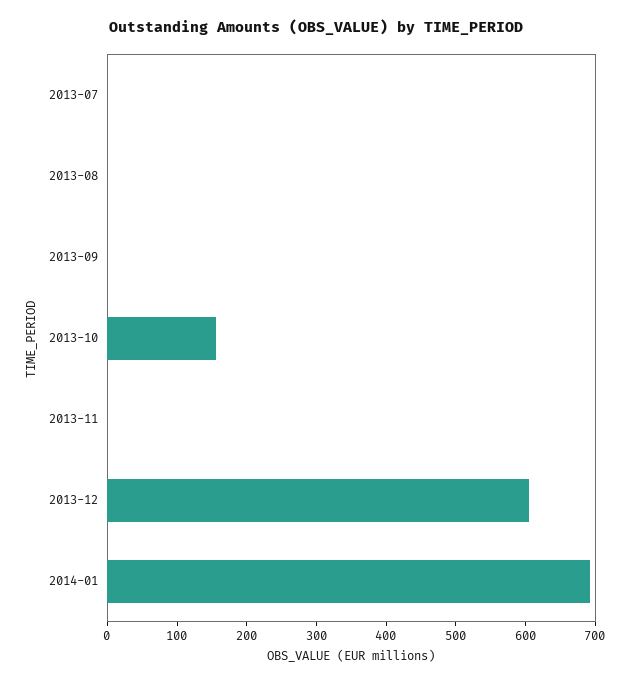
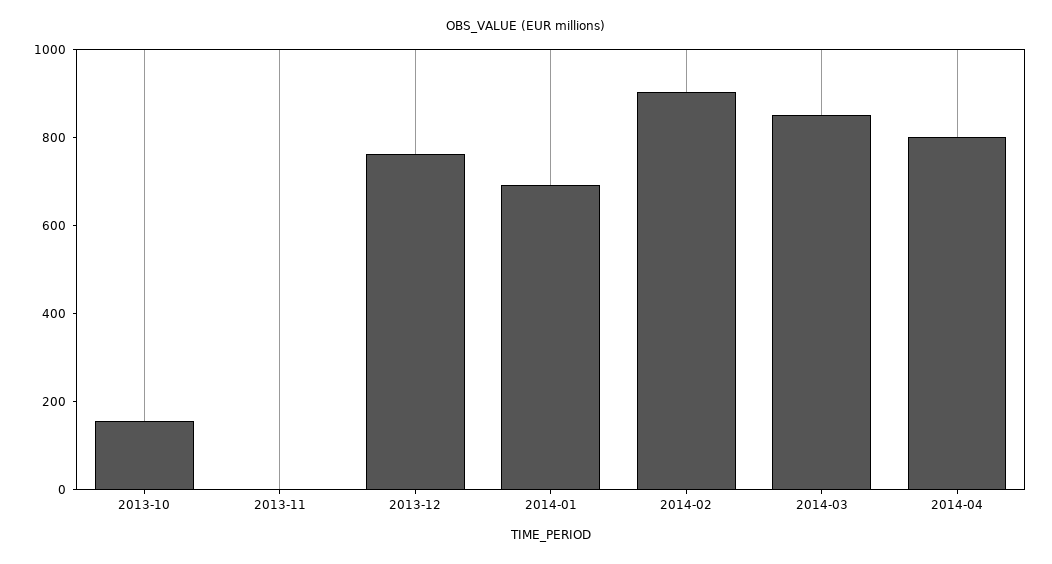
2013-07: 0 -> none
2013-08: 0 -> none
2013-09: 0 -> none
2013-12: 600 -> 750
2014-02: none -> 900
2014-03: none -> 850
2014-04: none -> 800

